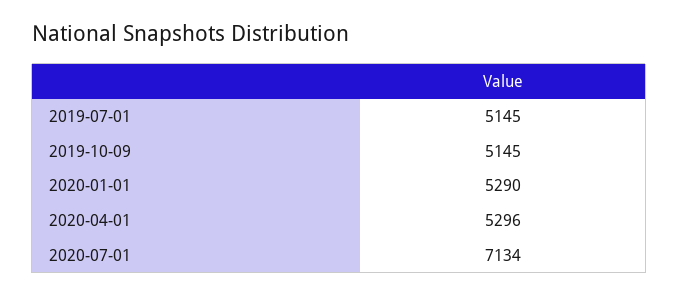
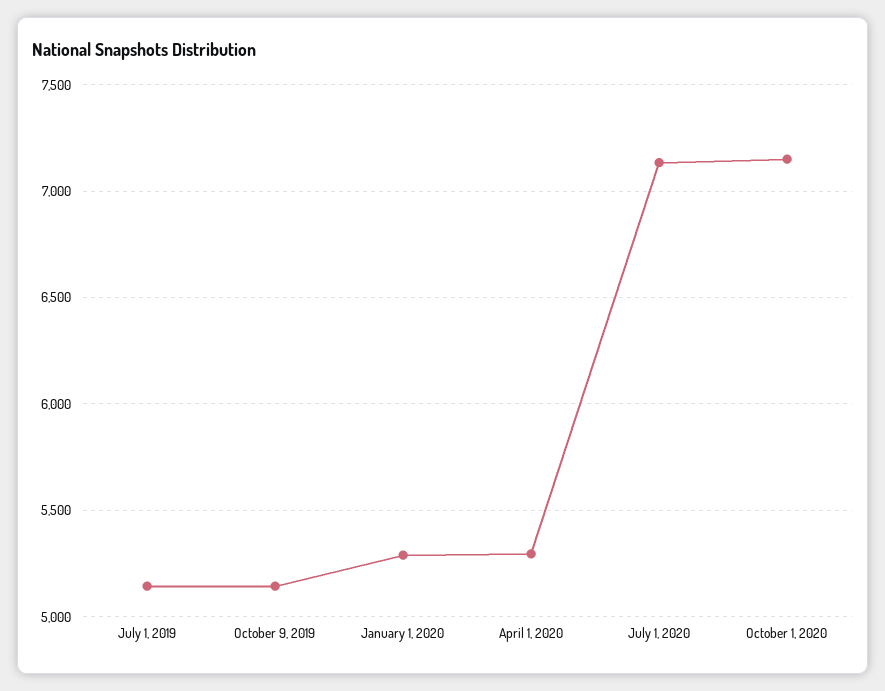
October 1, 2020: none -> 7150

